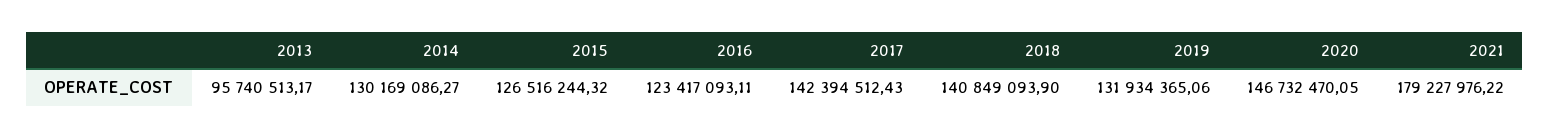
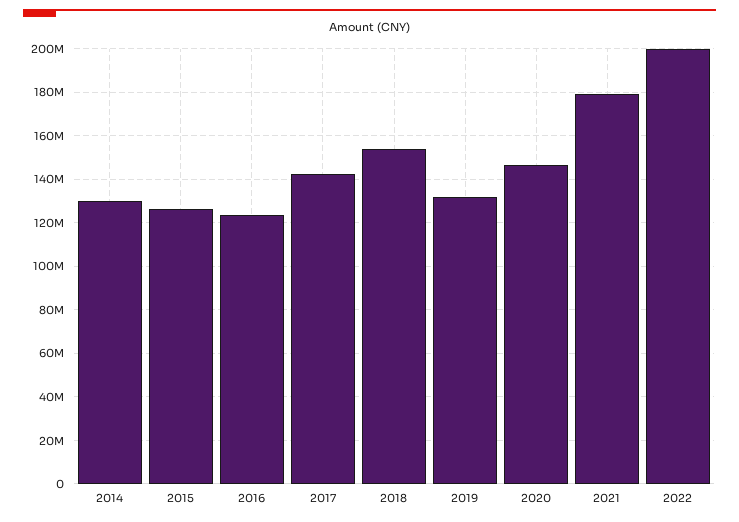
2013: 95740513.17 -> none
2018: 140849093.9 -> 155000000
2022: none -> 200000000

